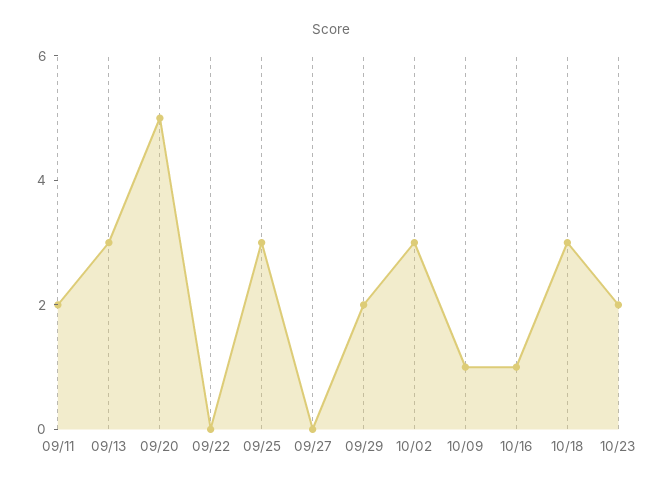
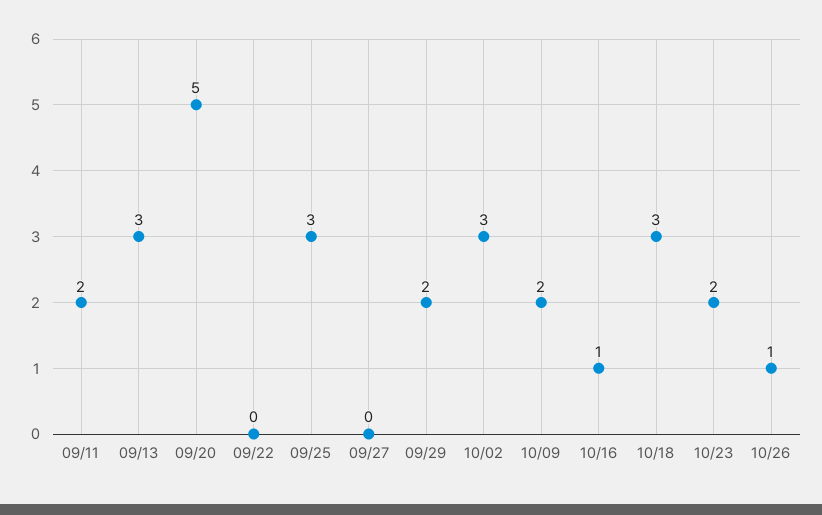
10/09: 1 -> 2
10/26: none -> 1

